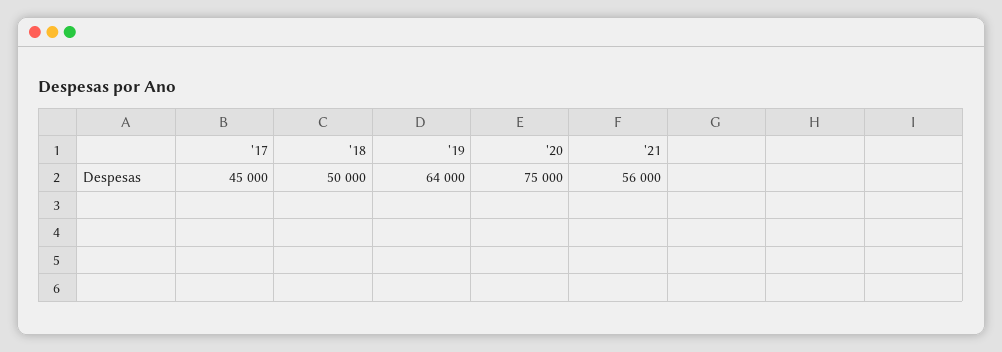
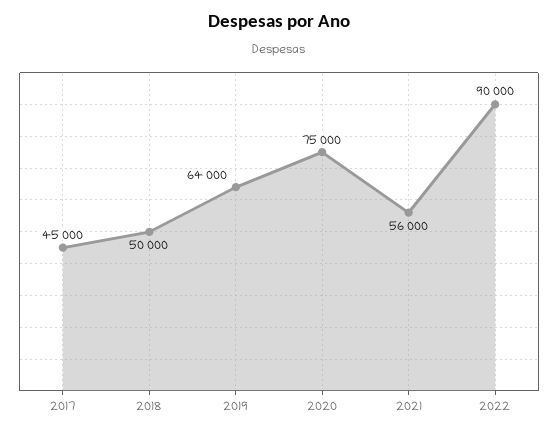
2022: none -> 90000

